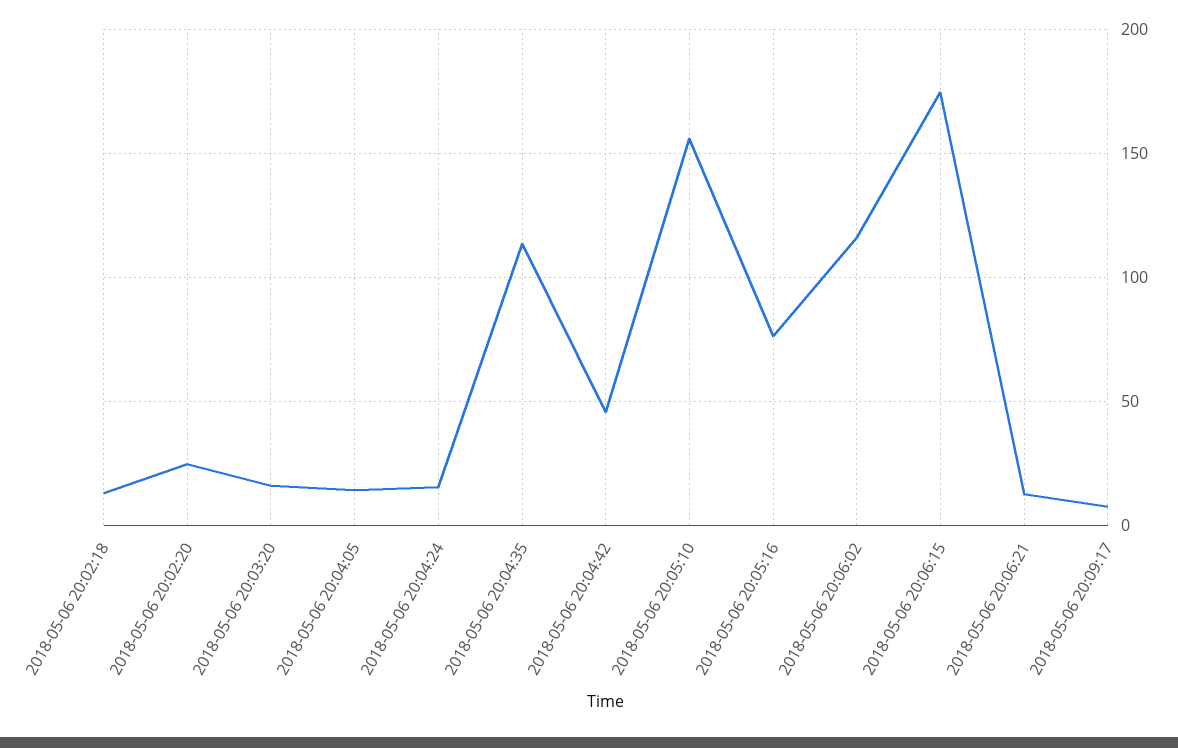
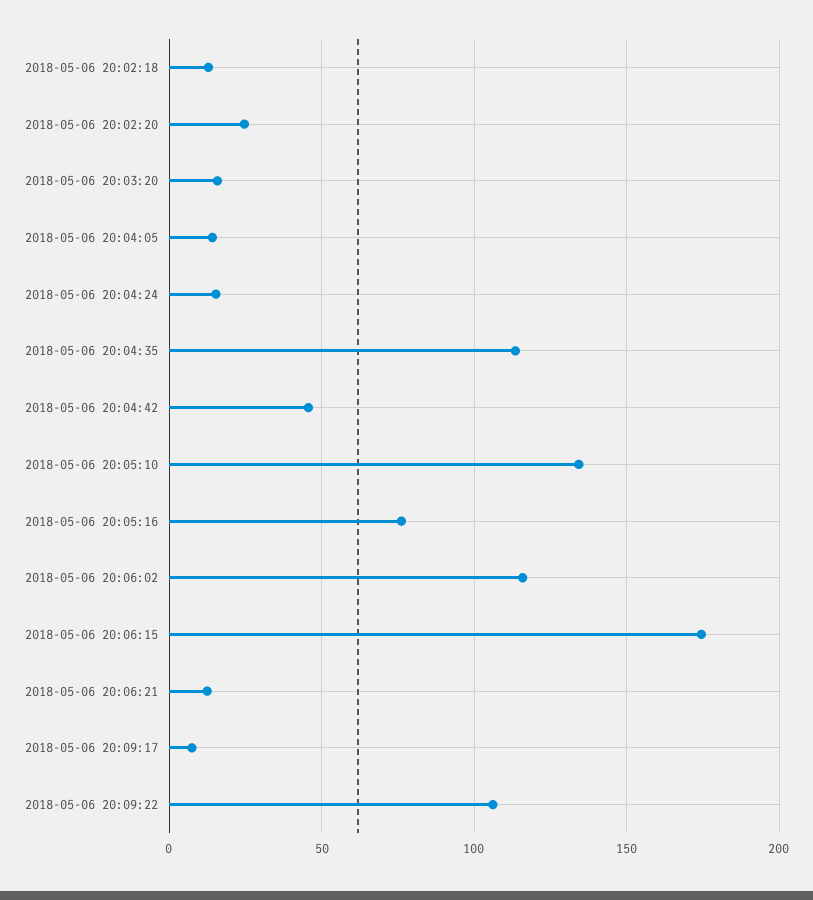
2018-05-06 20:05:10: 155 -> 135
2018-05-06 20:09:22: none -> 105

